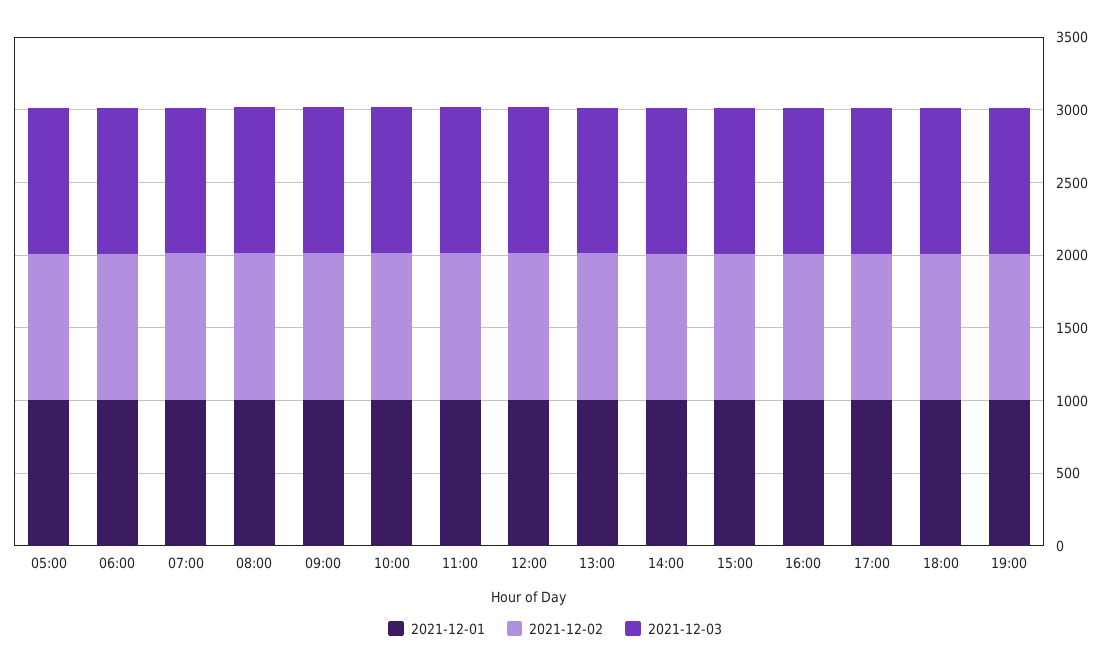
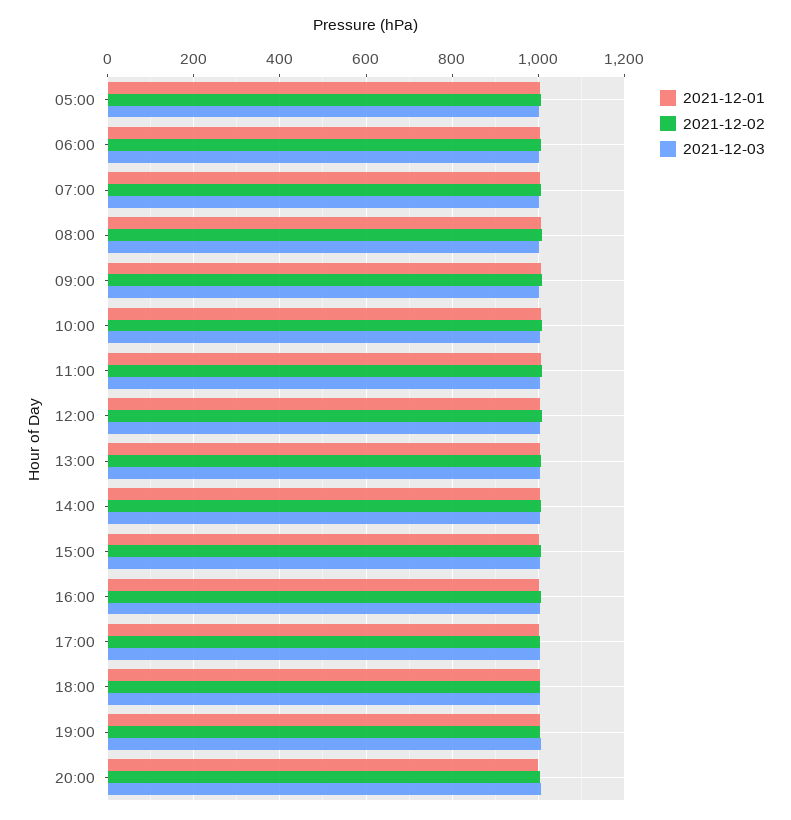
2021-12-01, 20:00: none -> 1000
2021-12-02, 20:00: none -> 1000
2021-12-03, 20:00: none -> 1000

